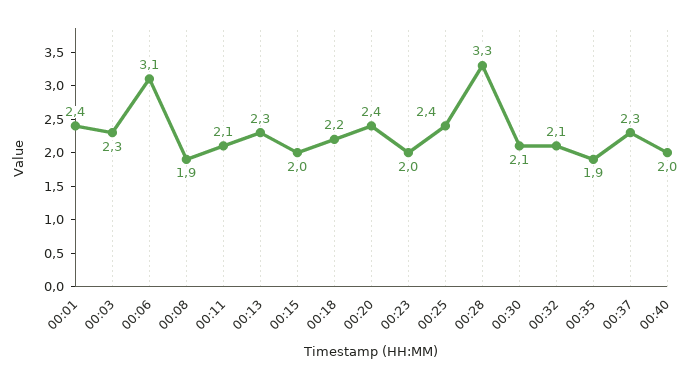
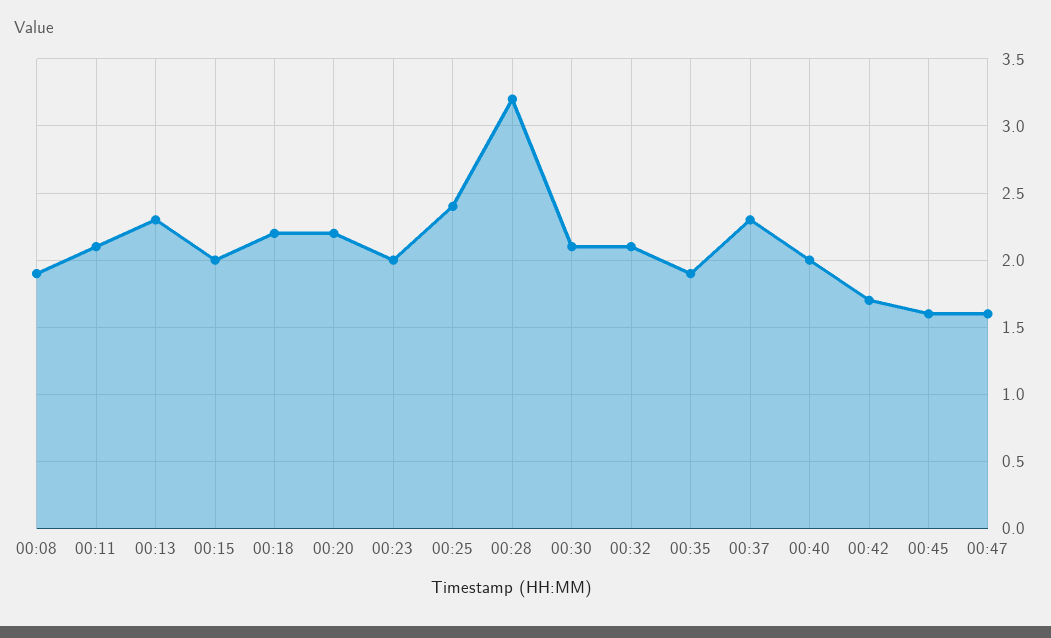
00:01: 2.4 -> none
00:03: 2.3 -> none
00:06: 3.1 -> none
00:20: 2.4 -> 2.2
00:28: 3.3 -> 3.2
00:42: none -> 1.7
00:45: none -> 1.6
00:47: none -> 1.6

